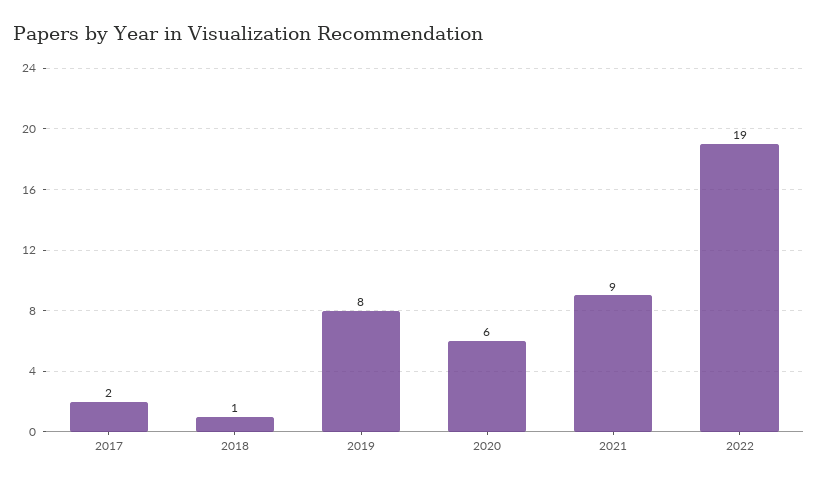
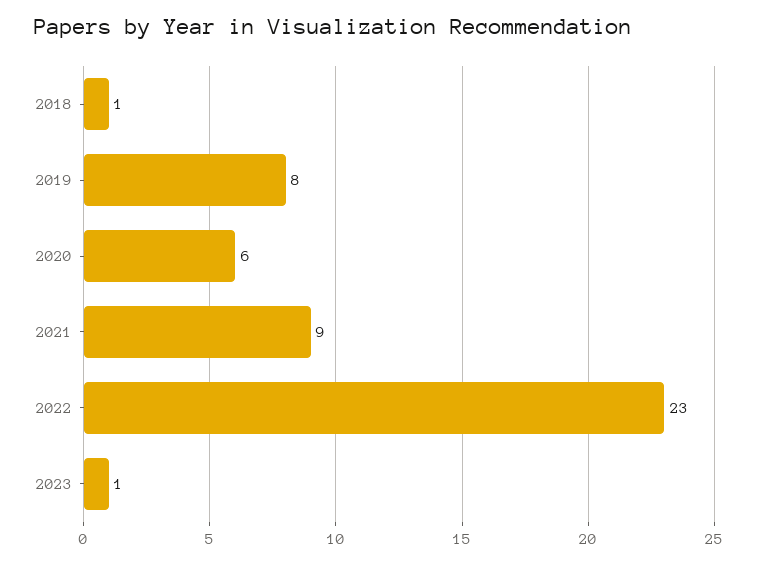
2017: 2 -> none
2022: 19 -> 23
2023: none -> 1

